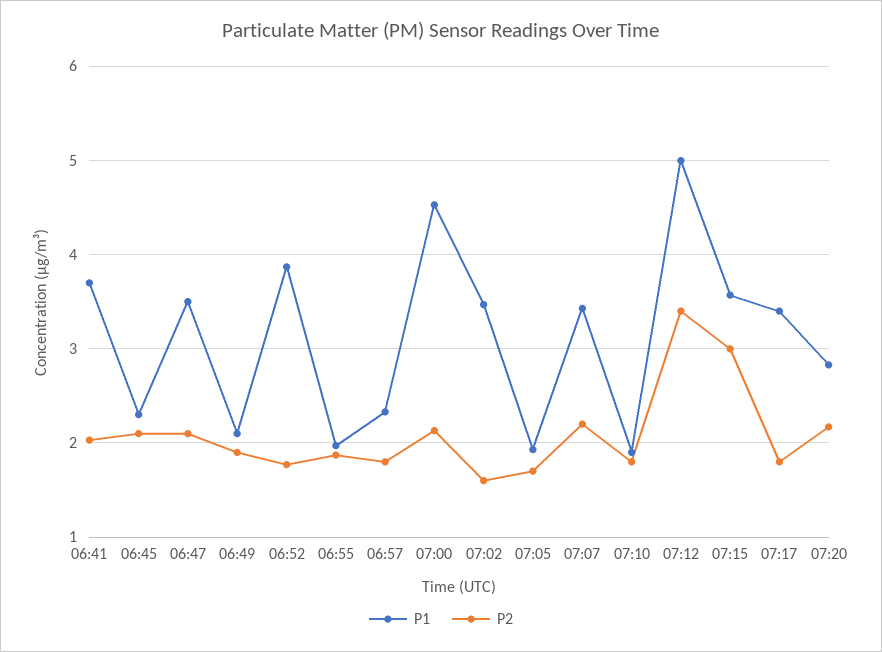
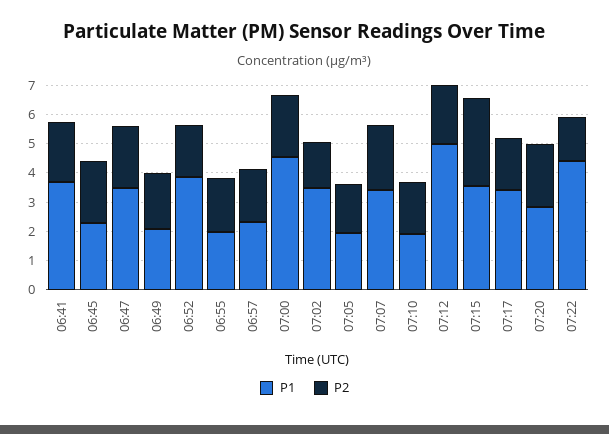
P2, 07:12: 3.4 -> 2
P1, 07:22: none -> 4.5
P2, 07:22: none -> 1.5

